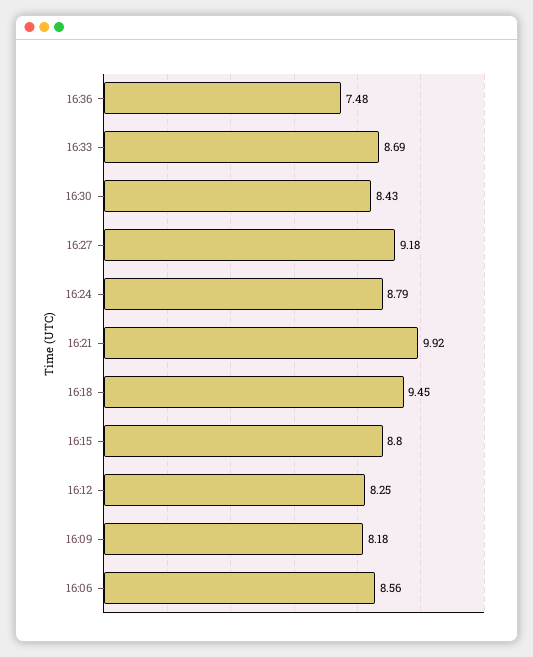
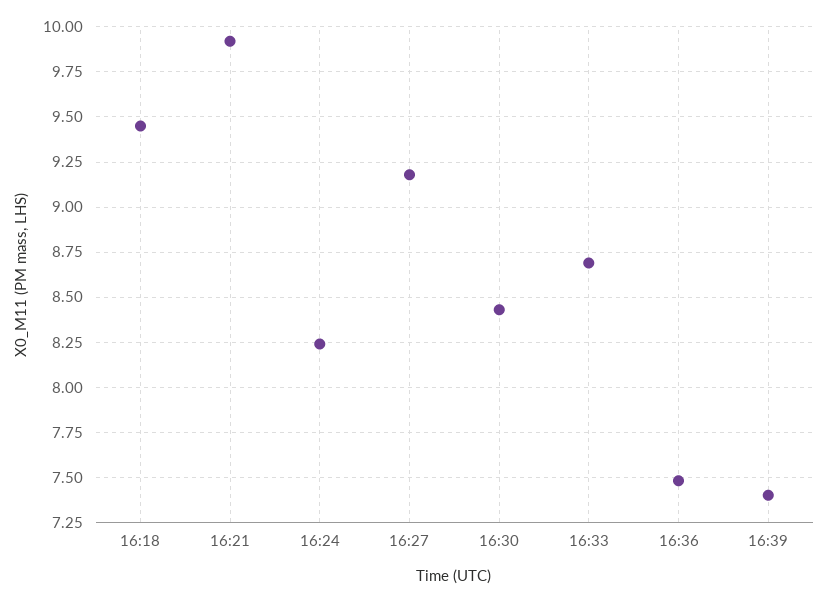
16:24: 8.79 -> 8.25
16:15: 8.8 -> none
16:12: 8.25 -> none
16:09: 8.18 -> none
16:06: 8.56 -> none
16:39: none -> 7.4

